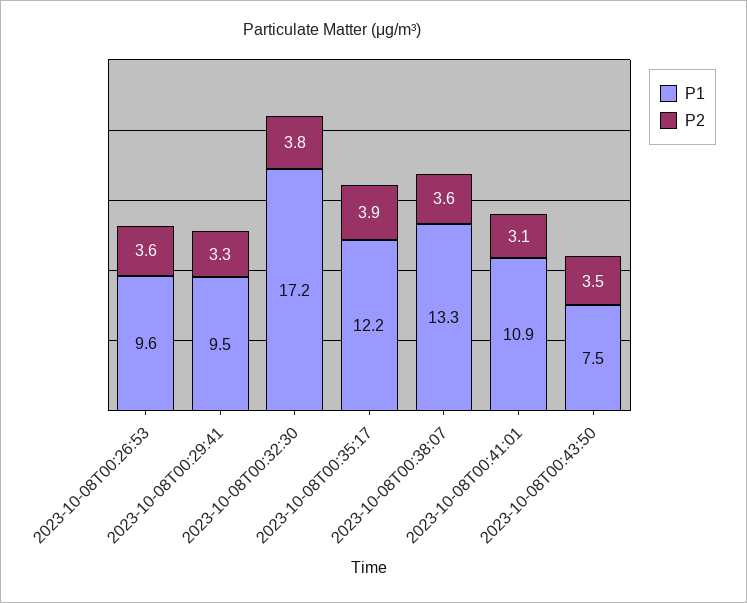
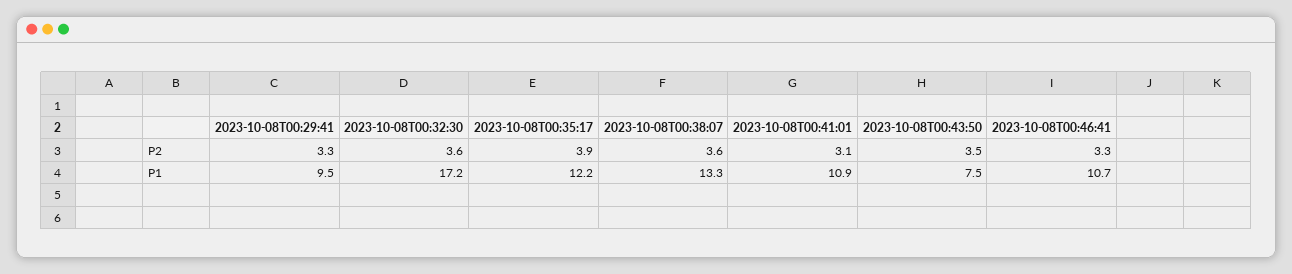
P1, 2023-10-08T00:26:53: 9.6 -> none
P2, 2023-10-08T00:26:53: 3.6 -> none
P2, 2023-10-08T00:32:30: 3.8 -> 3.6
P2, 2023-10-08T00:46:41: none -> 3.3
P1, 2023-10-08T00:46:41: none -> 10.7

